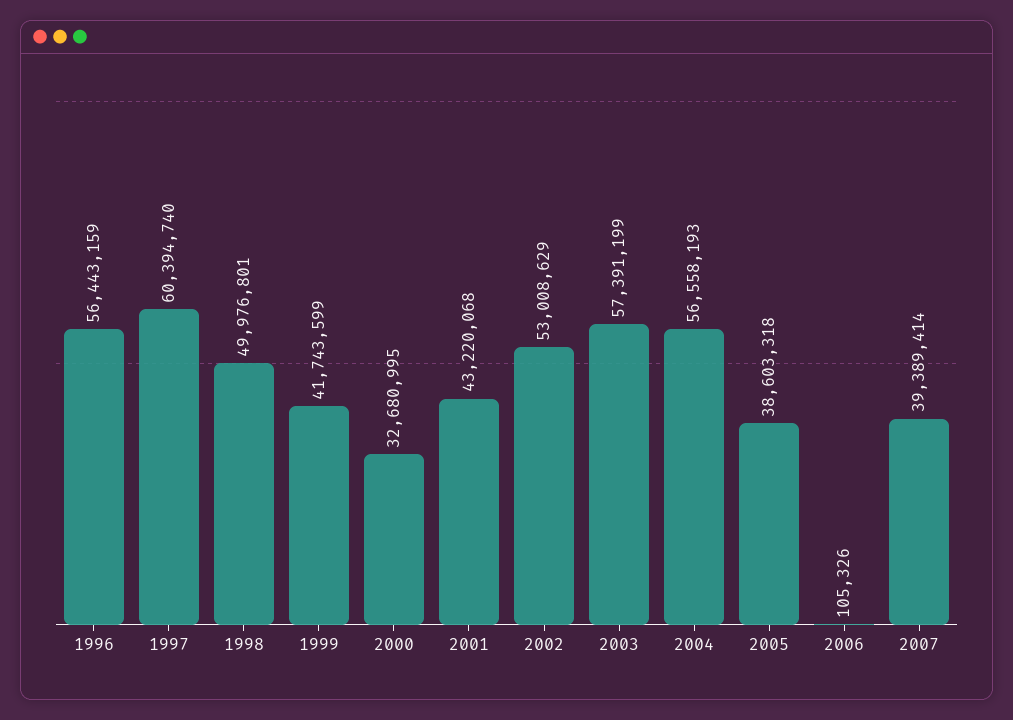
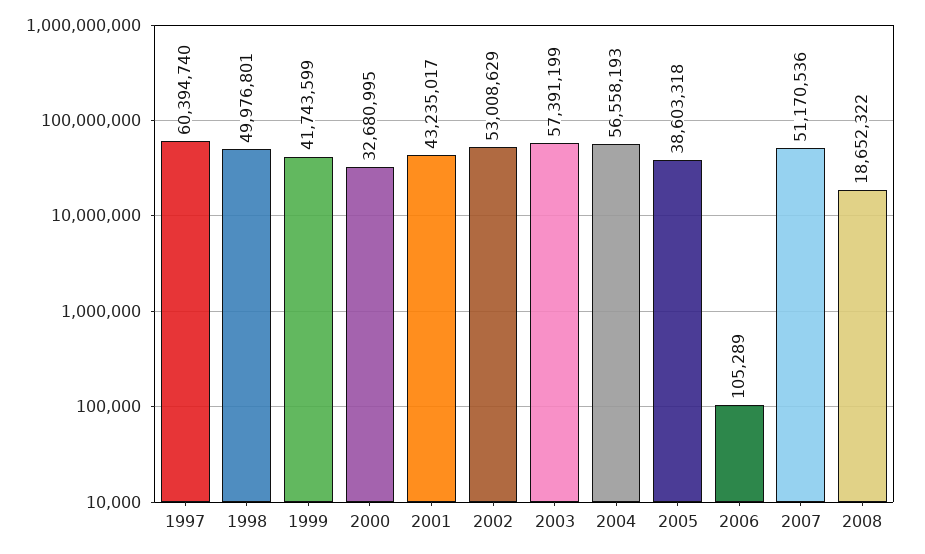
1996: 56443159 -> none
2001: 43220068 -> 43235017
2006: 105326 -> 105289
2007: 39389414 -> 51170536
2008: none -> 18652322

